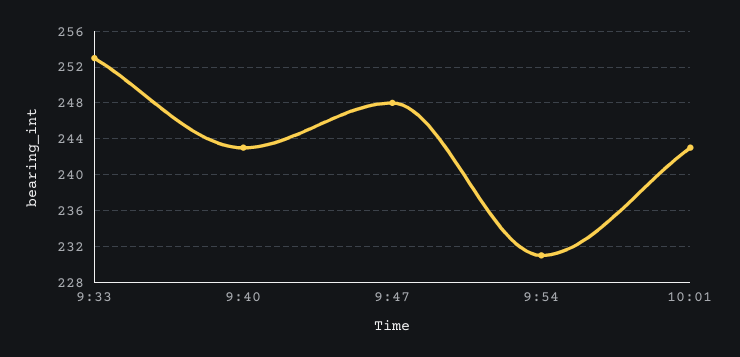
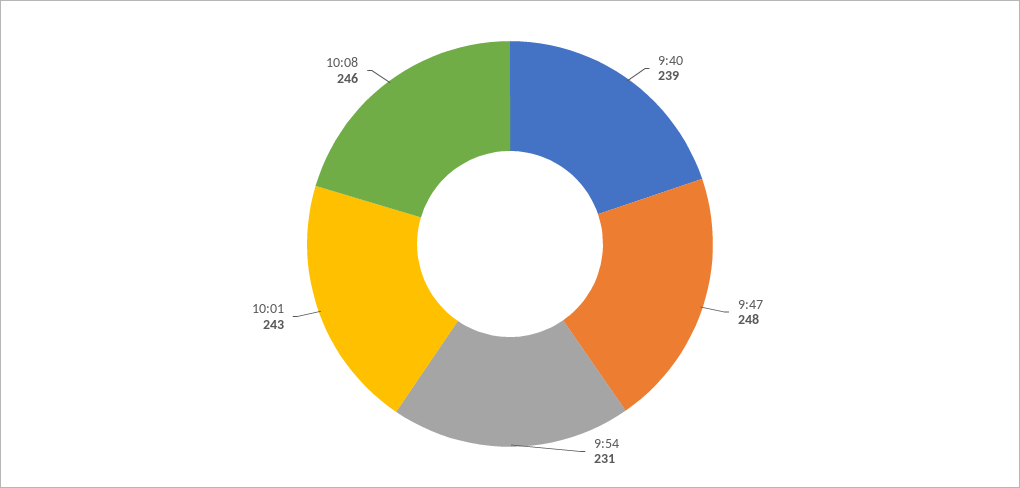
9:33: 253 -> none
9:40: 243 -> 239
10:08: none -> 246

